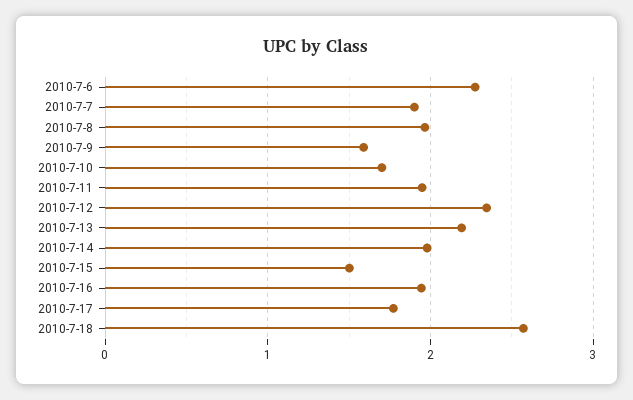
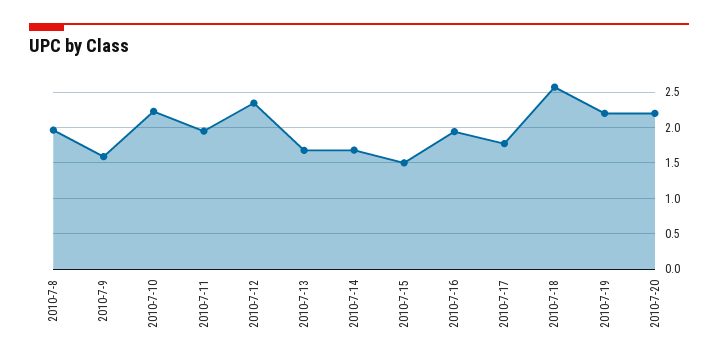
2010-7-6: 2.3 -> none
2010-7-7: 1.9 -> none
2010-7-10: 1.7 -> 2.2
2010-7-13: 2.2 -> 1.7
2010-7-14: 2 -> 1.7
2010-7-19: none -> 2.2
2010-7-20: none -> 2.2

